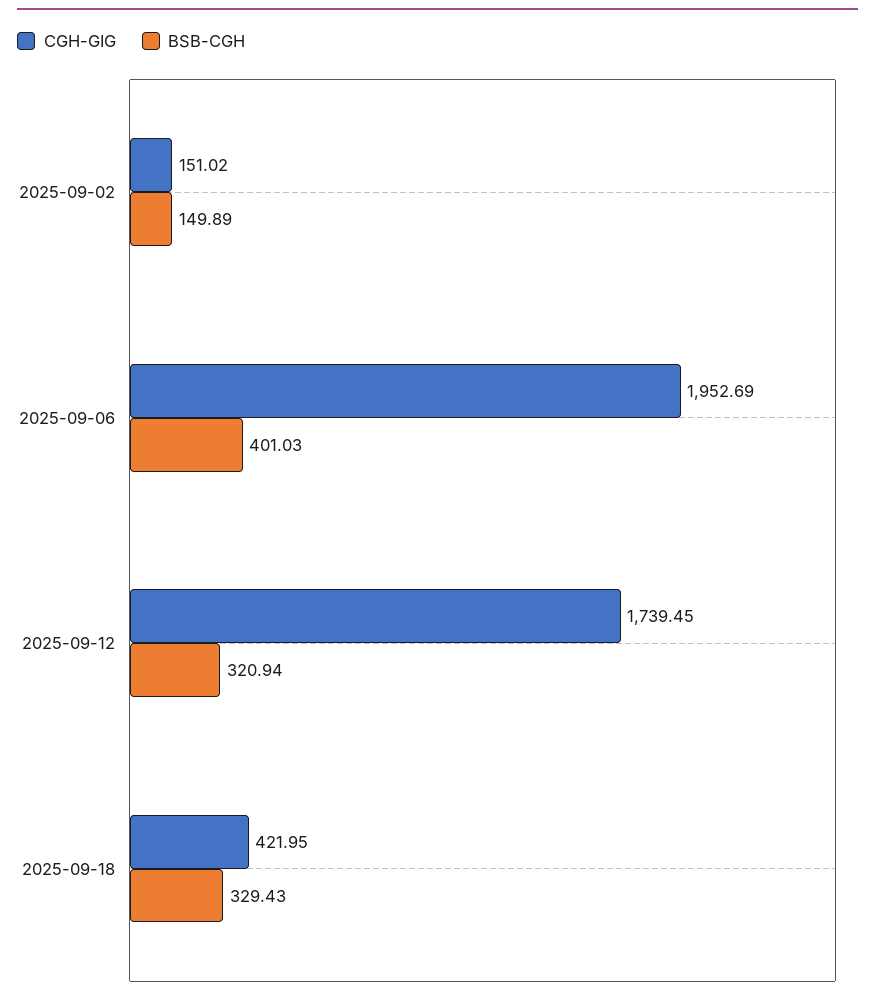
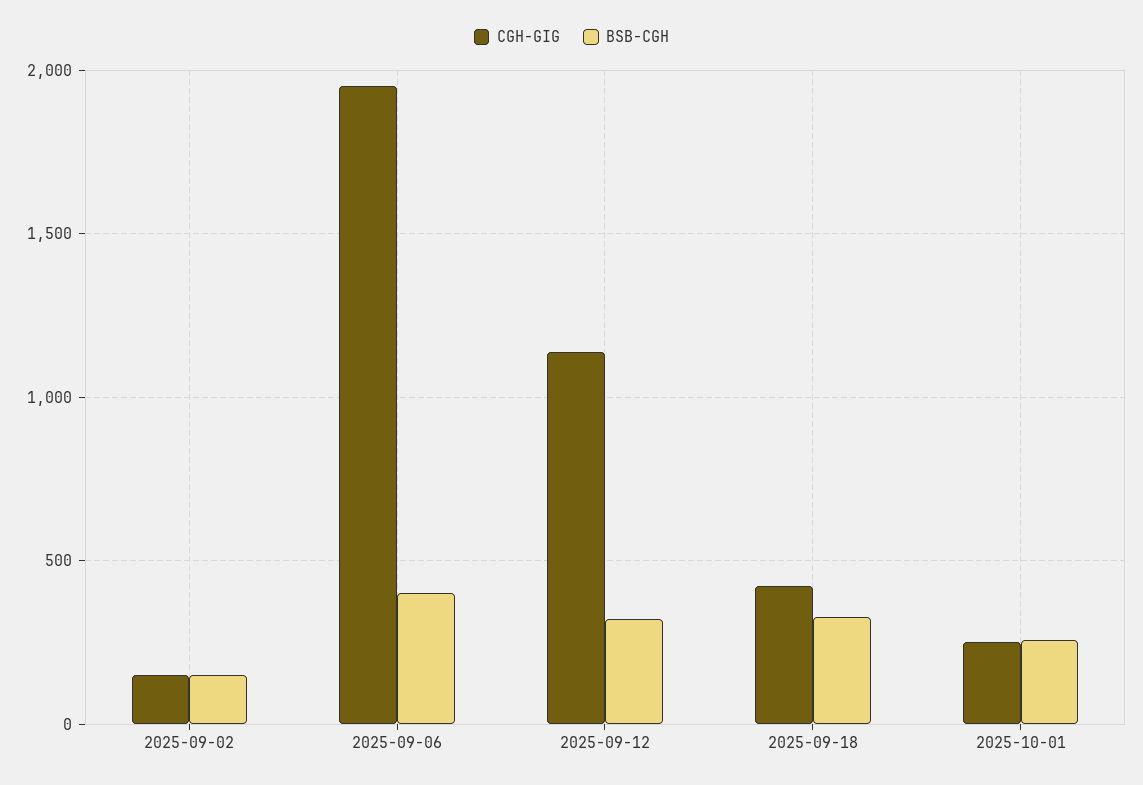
CGH-GIG, 2025-09-12: 1739.45 -> 1150
CGH-GIG, 2025-10-01: none -> 250
BSB-CGH, 2025-10-01: none -> 250

